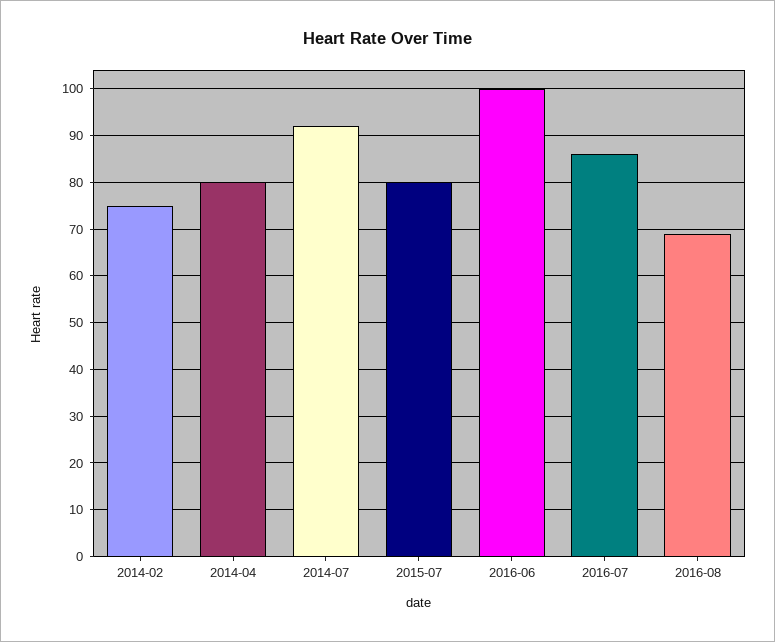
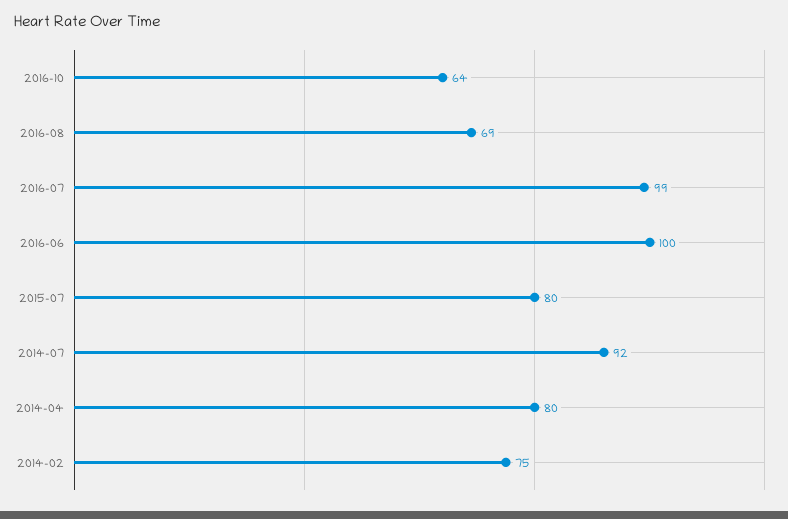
2016-07: 85 -> 99
2016-10: none -> 64

